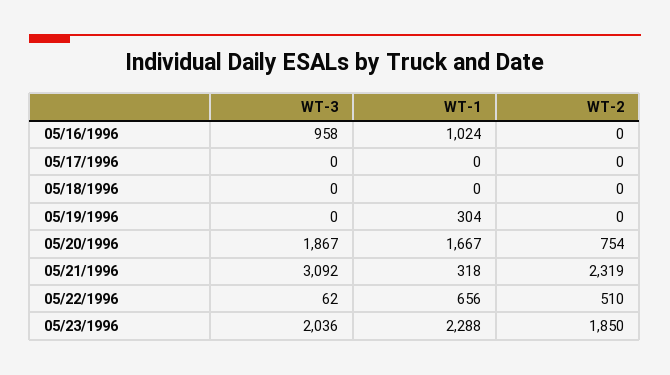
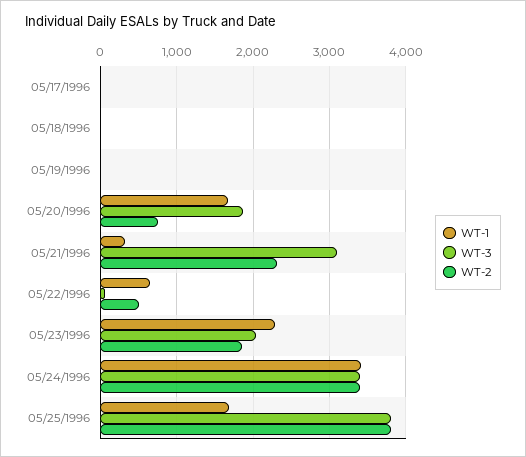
WT-3, 05/16/1996: 958 -> none
WT-1, 05/16/1996: 1024 -> none
WT-2, 05/16/1996: 0 -> none
WT-1, 05/19/1996: 304 -> 0
WT-1, 05/24/1996: none -> 3400
WT-3, 05/24/1996: none -> 3400
WT-2, 05/24/1996: none -> 3400
WT-1, 05/25/1996: none -> 1700
WT-3, 05/25/1996: none -> 3800
WT-2, 05/25/1996: none -> 3800

